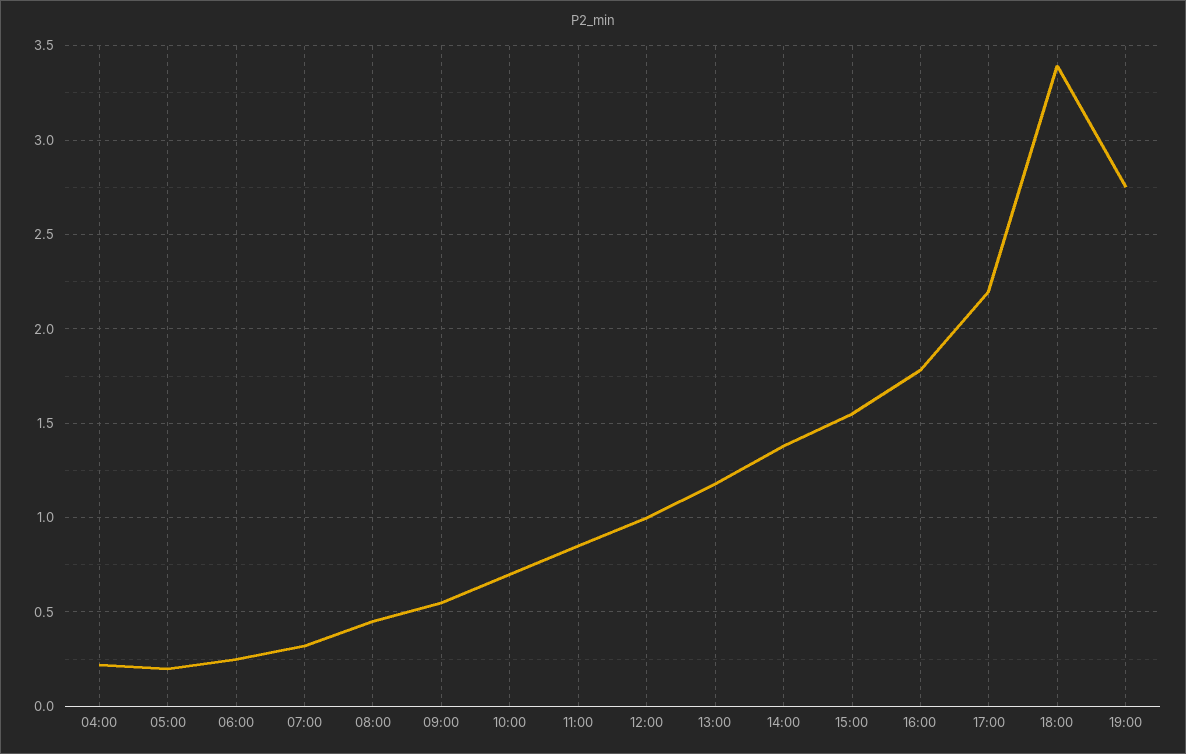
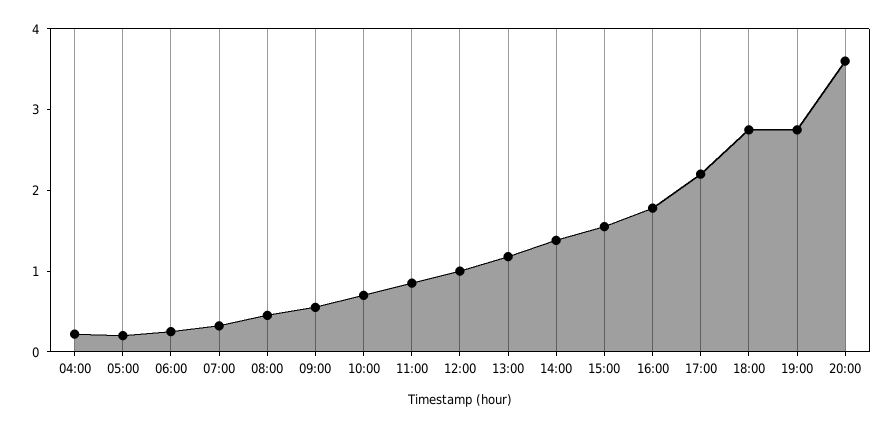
18:00: 3.4 -> 2.8
20:00: none -> 3.6

